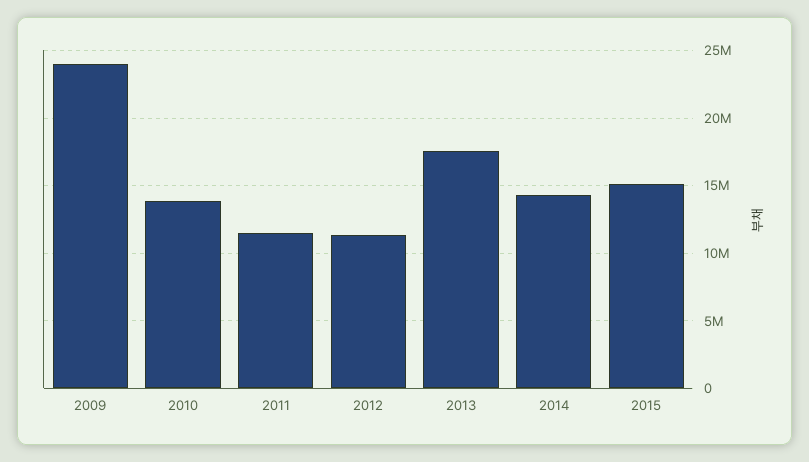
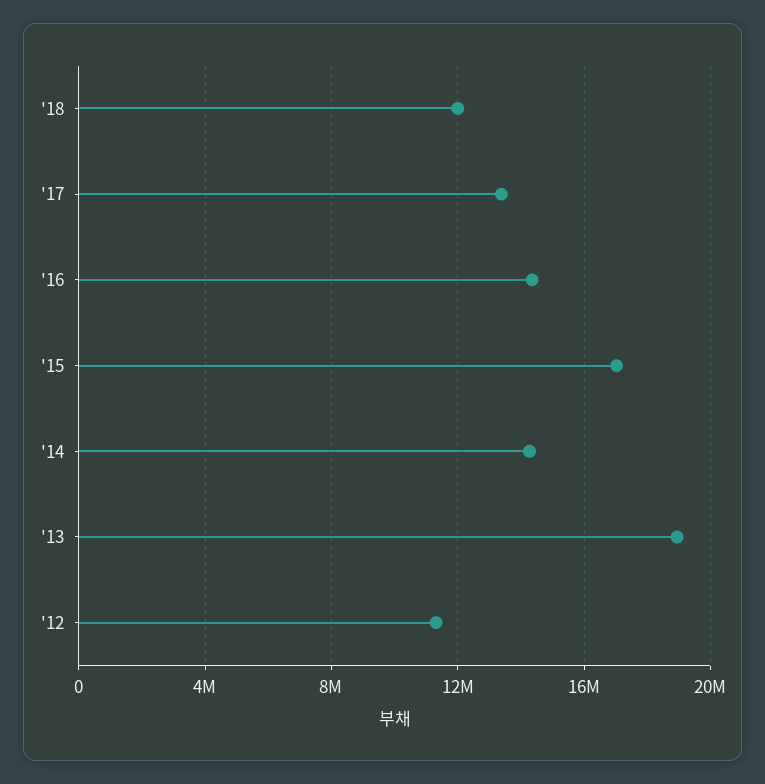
2009: 24000000 -> none
2010: 14000000 -> none
2011: 11500000 -> none
2013: 17500000 -> 19000000
2015: 15000000 -> 17000000
'18: none -> 12000000
'17: none -> 13500000
'16: none -> 14500000

